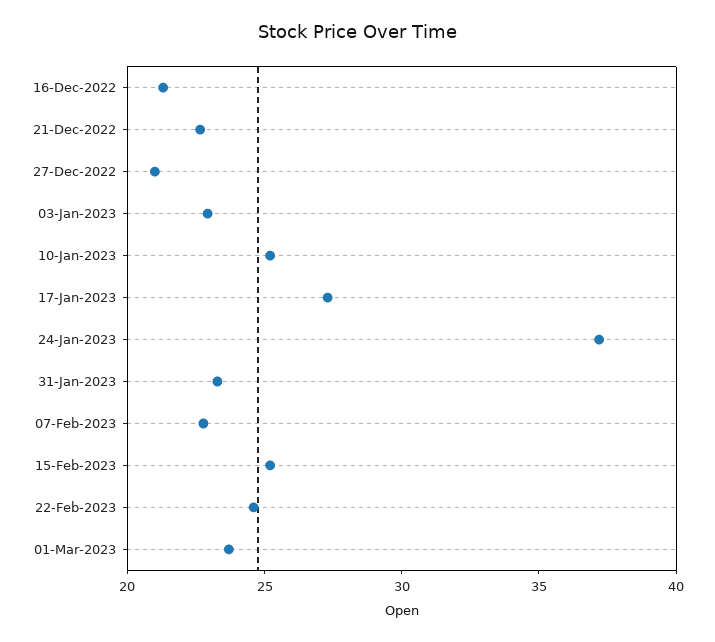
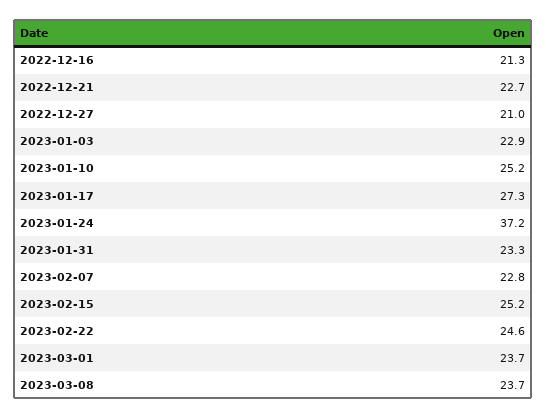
2023-03-08: none -> 23.7

